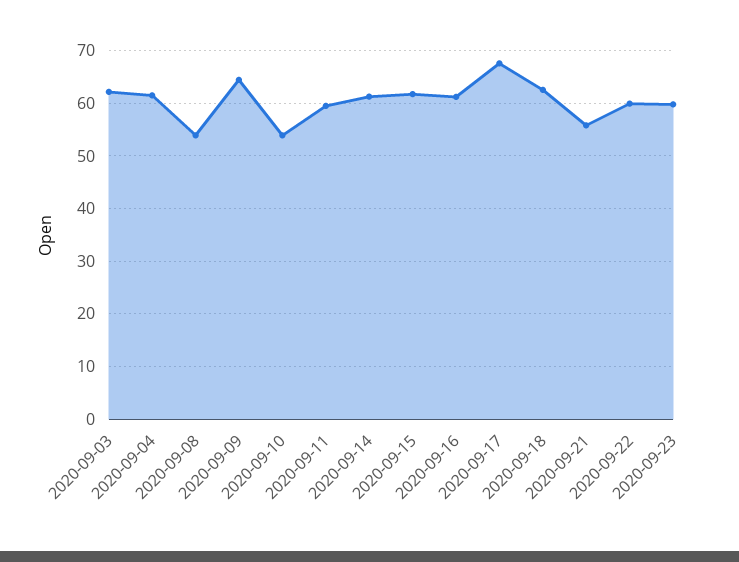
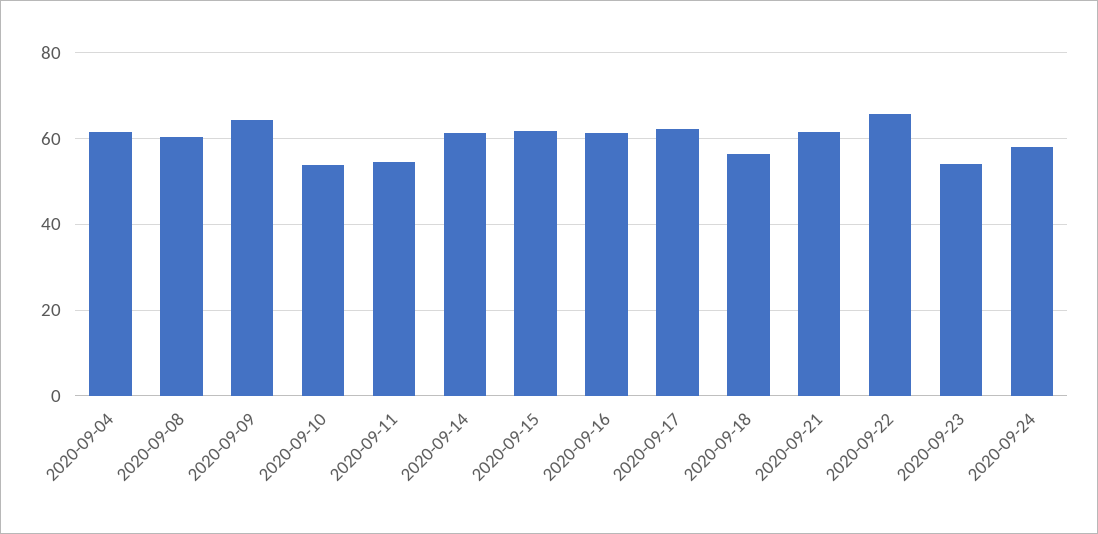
2020-09-03: 62 -> none
2020-09-08: 54 -> 60
2020-09-11: 60 -> 54
2020-09-17: 68 -> 62
2020-09-18: 62 -> 56
2020-09-21: 56 -> 62
2020-09-22: 60 -> 66
2020-09-23: 60 -> 54
2020-09-24: none -> 58

